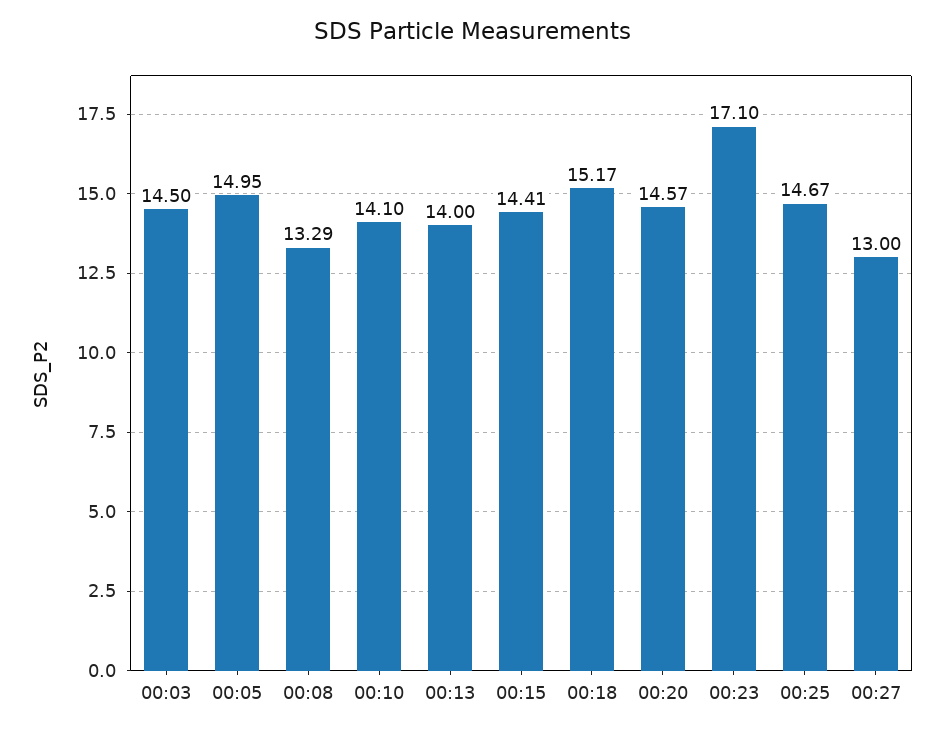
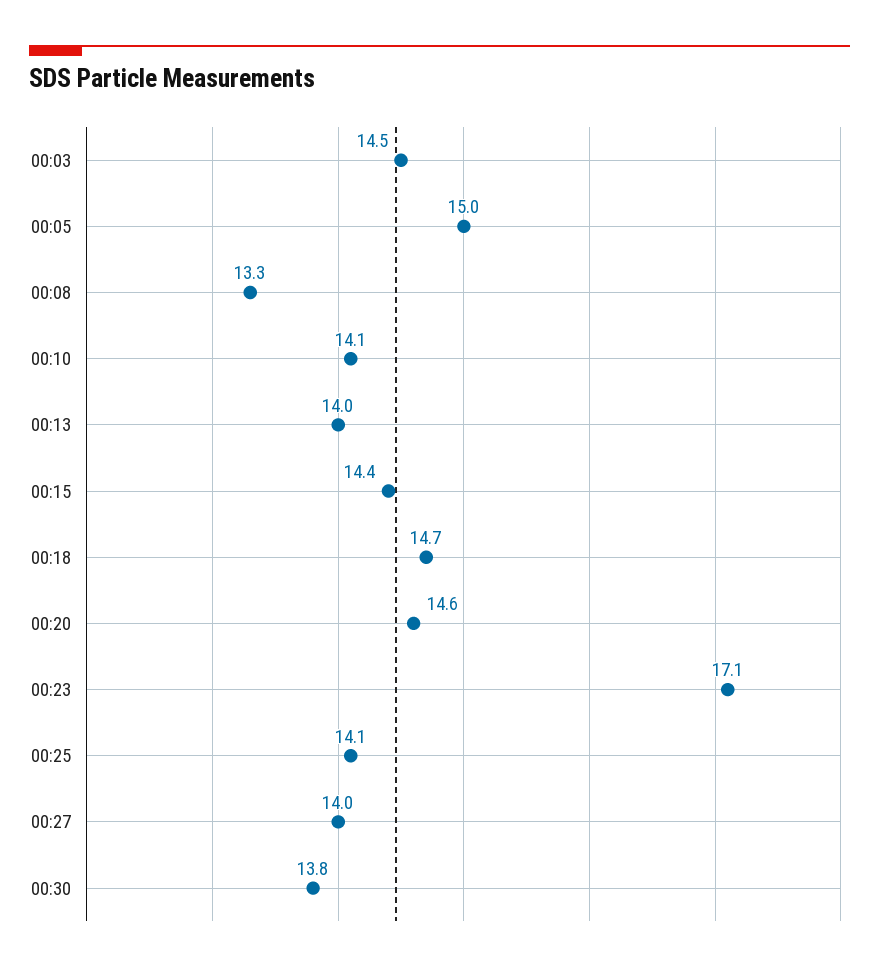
00:18: 15.17 -> 14.7
00:25: 14.67 -> 14.1
00:27: 13 -> 14
00:30: none -> 13.8

